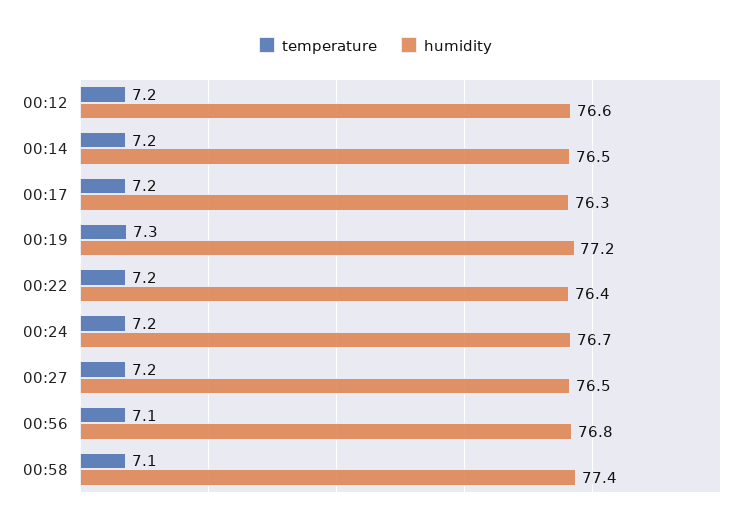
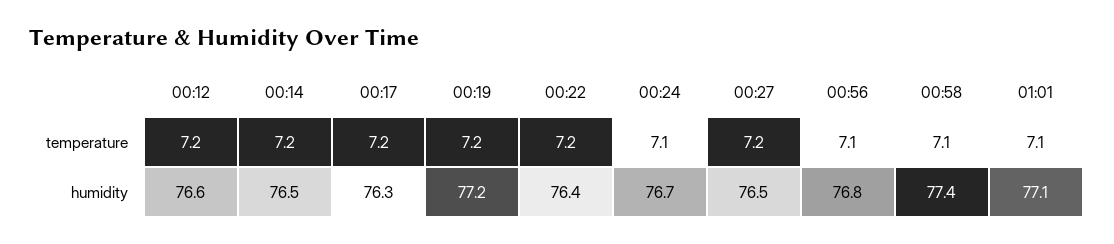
temperature, 00:19: 7.3 -> 7.2
temperature, 00:24: 7.2 -> 7.1
temperature, 01:01: none -> 7.1
humidity, 01:01: none -> 77.1

